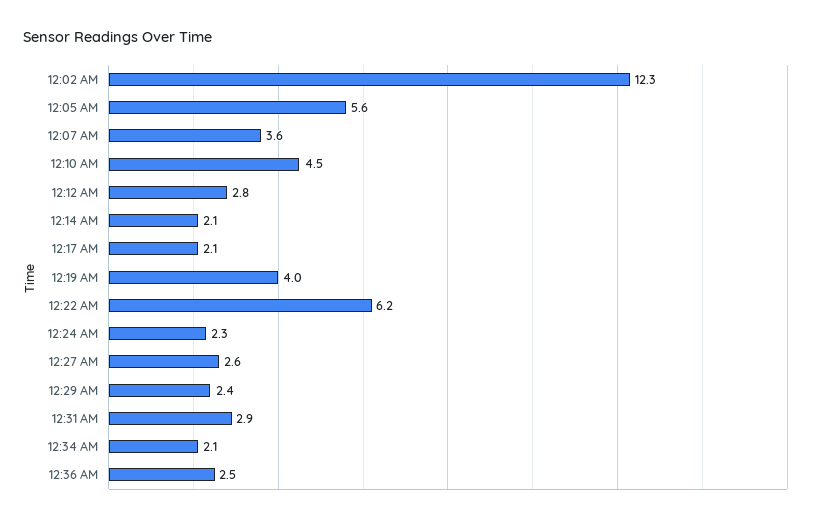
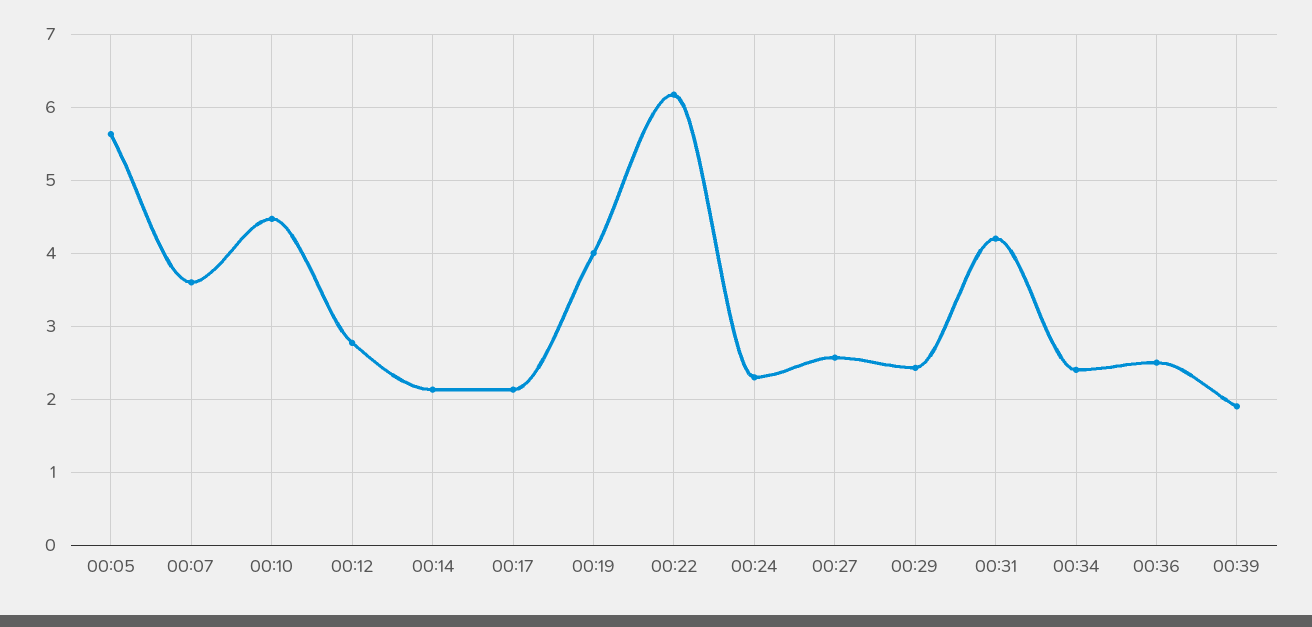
12:02 AM: 12.3 -> none
12:31 AM: 2.9 -> 4.2
12:34 AM: 2.1 -> 2.4
00:39: none -> 1.9

